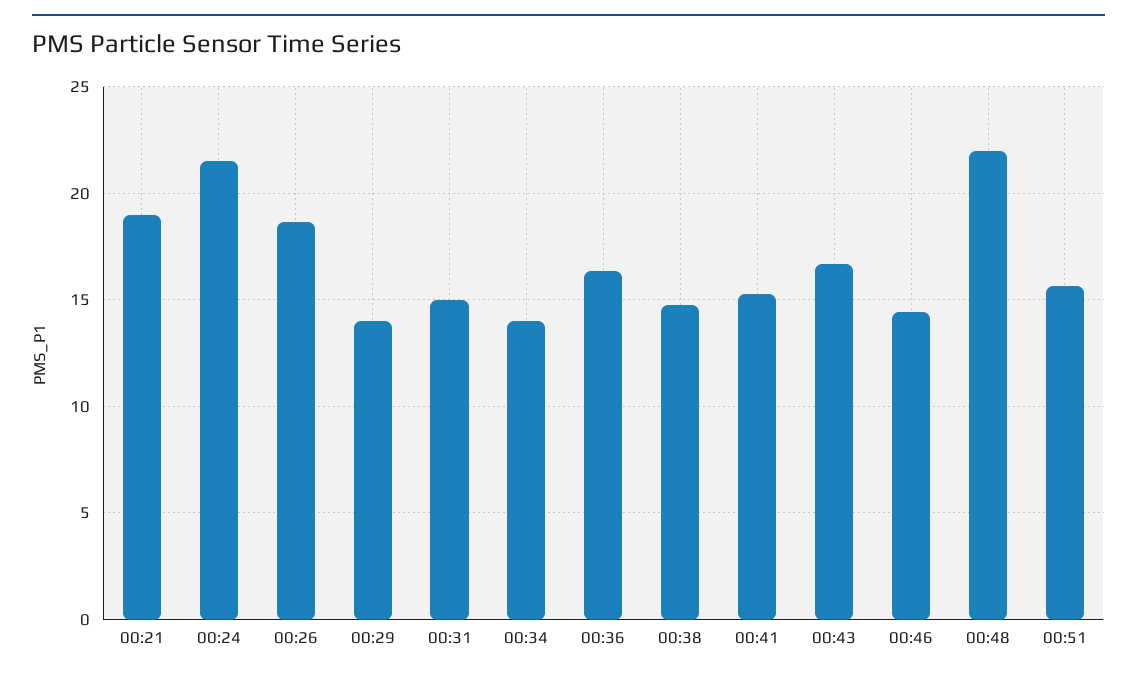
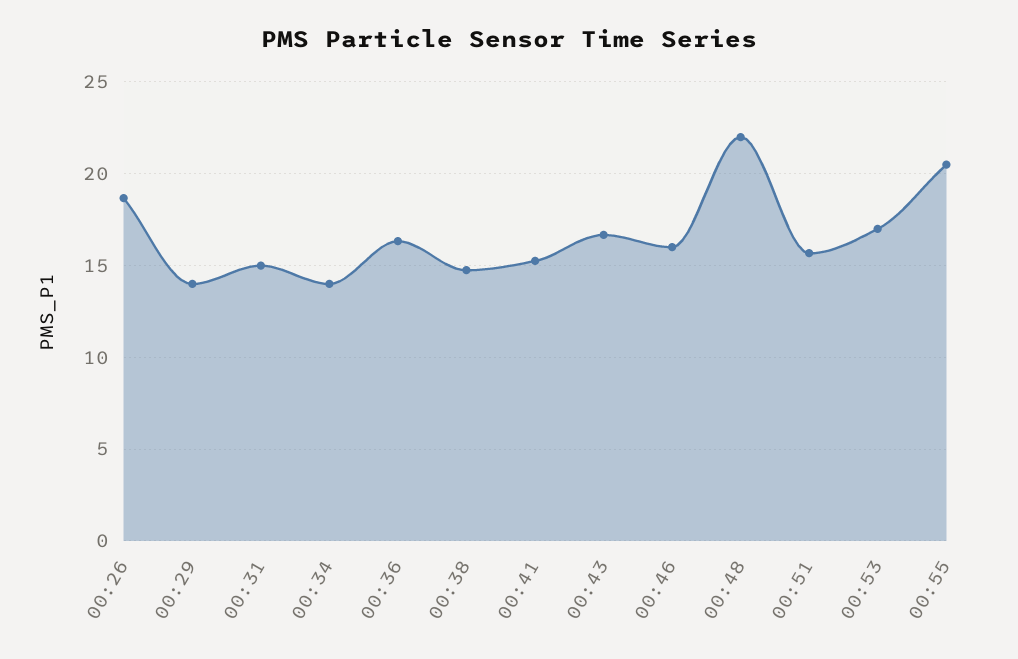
00:21: 19 -> none
00:24: 21.5 -> none
00:46: 14.5 -> 16
00:53: none -> 17
00:55: none -> 20.5

